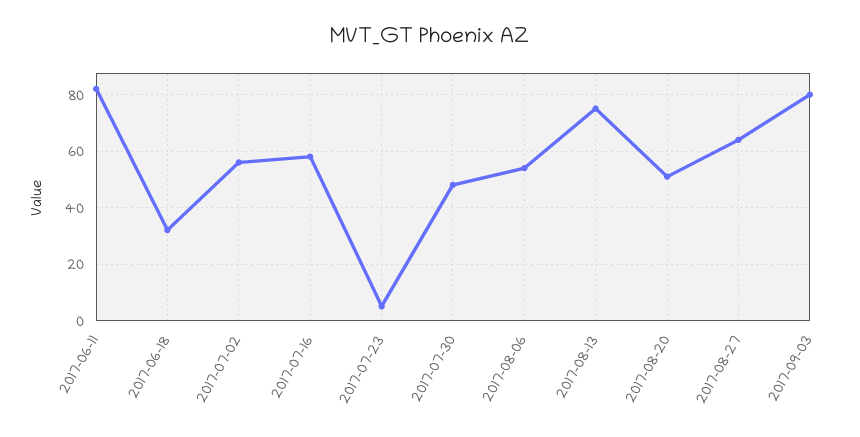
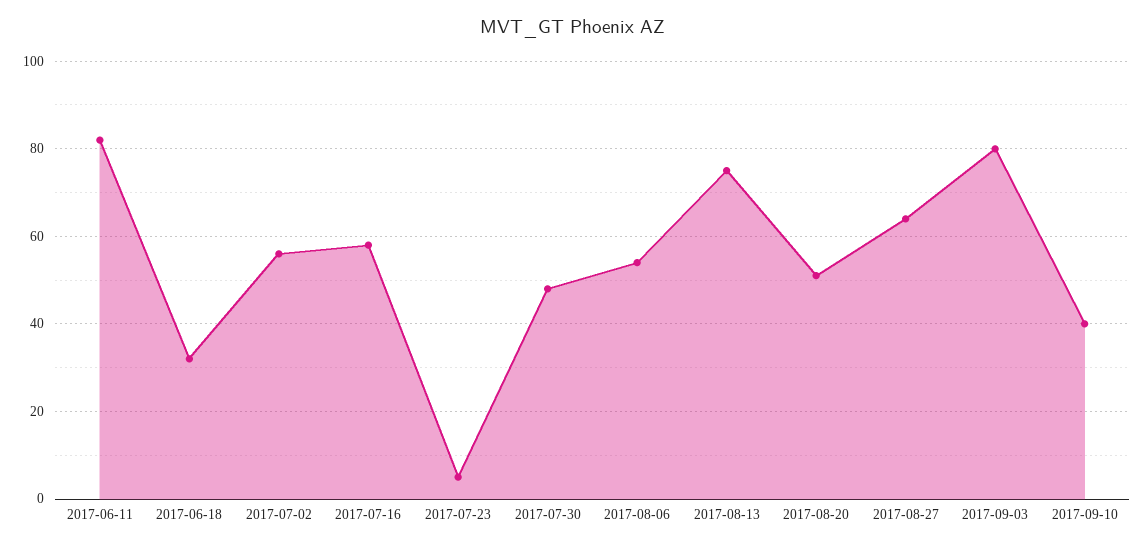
2017-09-10: none -> 40

